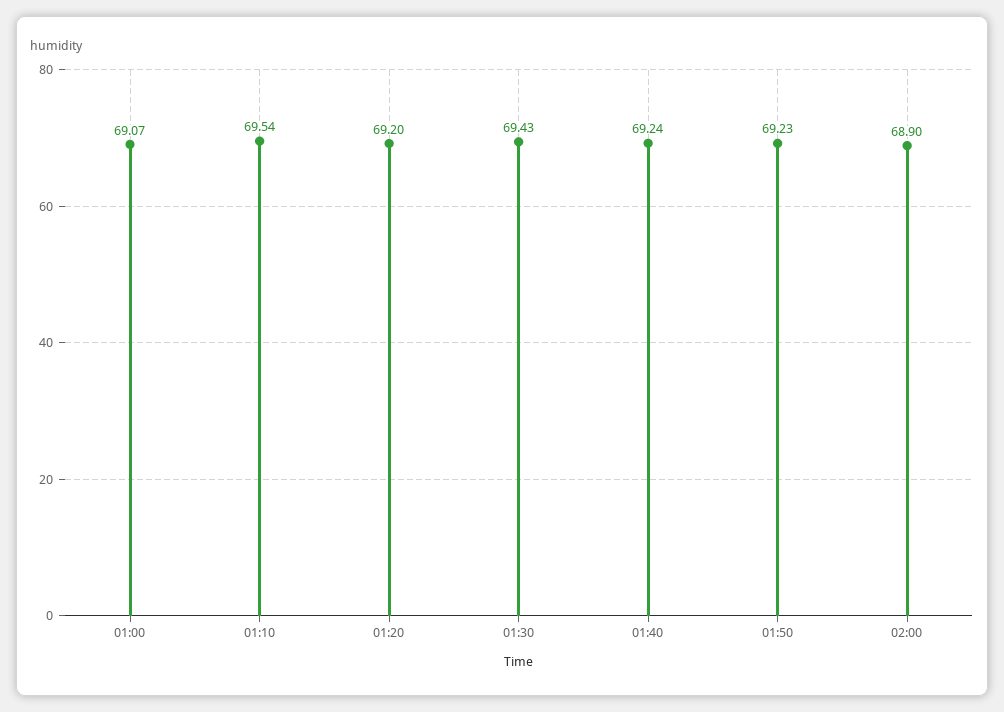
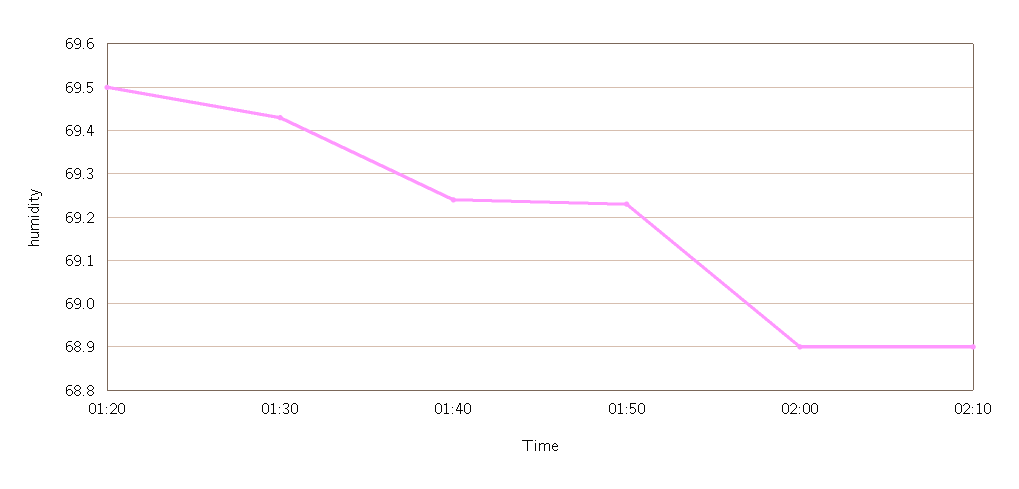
01:00: 69.07 -> none
01:10: 69.54 -> none
01:20: 69.2 -> 69.5
02:10: none -> 68.9

